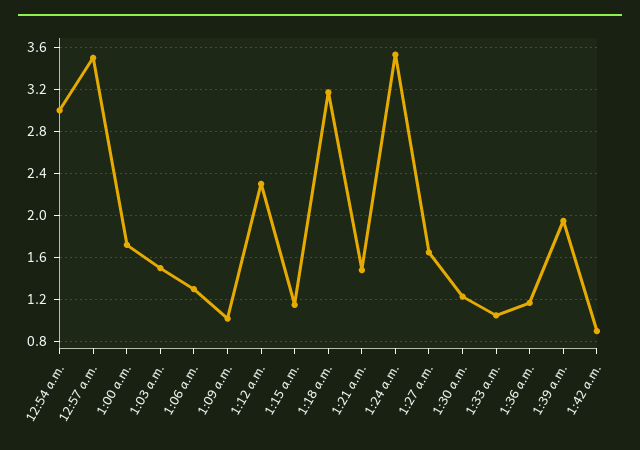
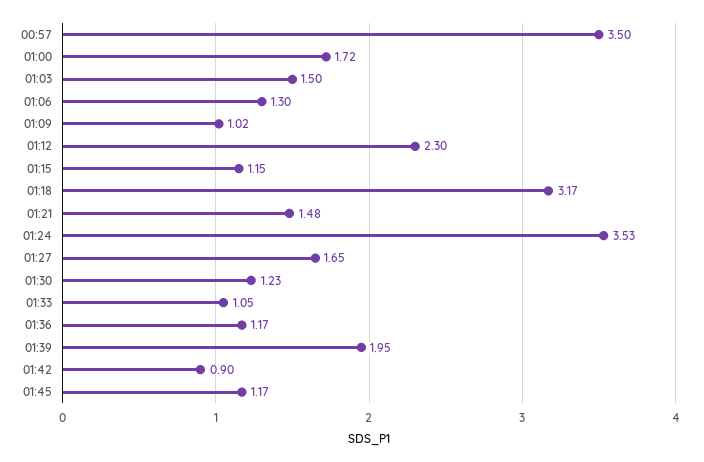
12:54 a.m.: 3 -> none
01:45: none -> 1.17

